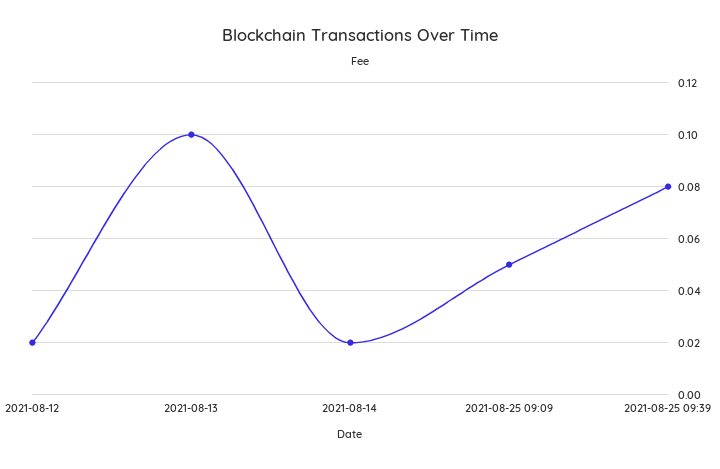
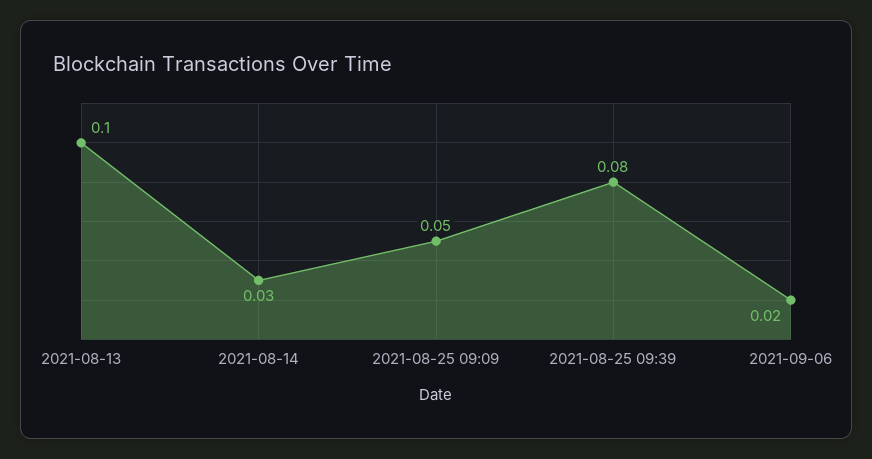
2021-08-12: 0.02 -> none
2021-08-14: 0.02 -> 0.03
2021-09-06: none -> 0.02

